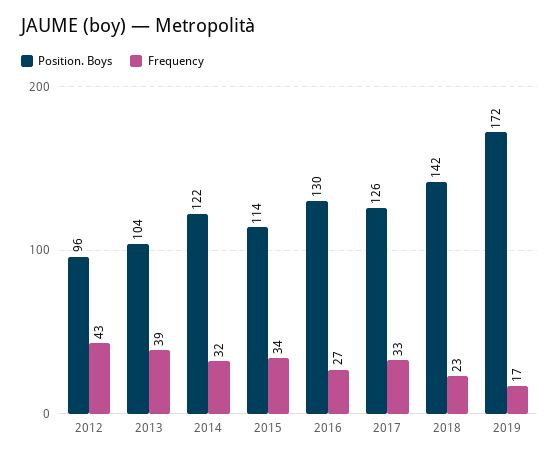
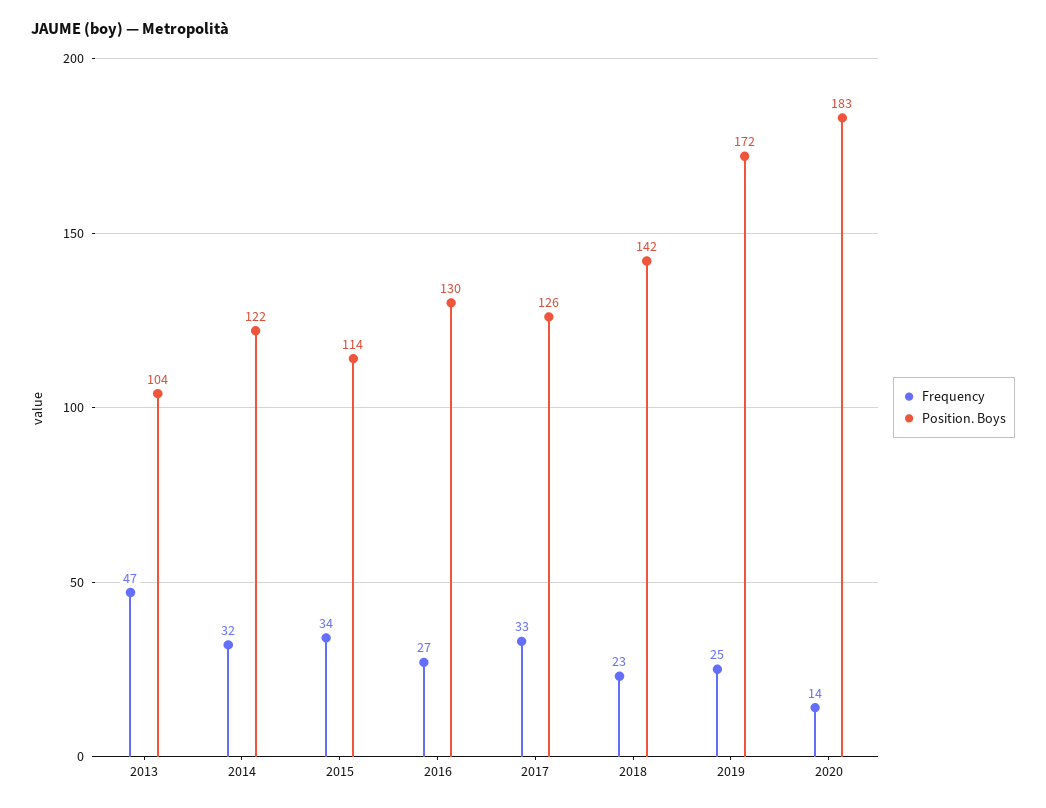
Position. Boys, 2012: 96 -> none
Frequency, 2012: 43 -> none
Frequency, 2013: 39 -> 47
Frequency, 2019: 17 -> 25
Frequency, 2020: none -> 14
Position. Boys, 2020: none -> 183

